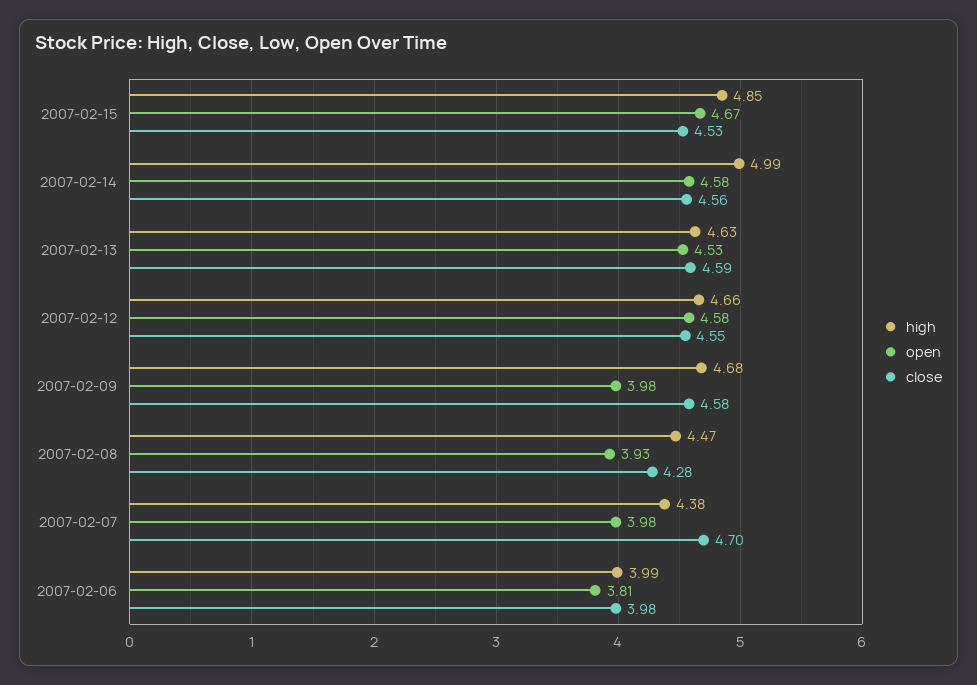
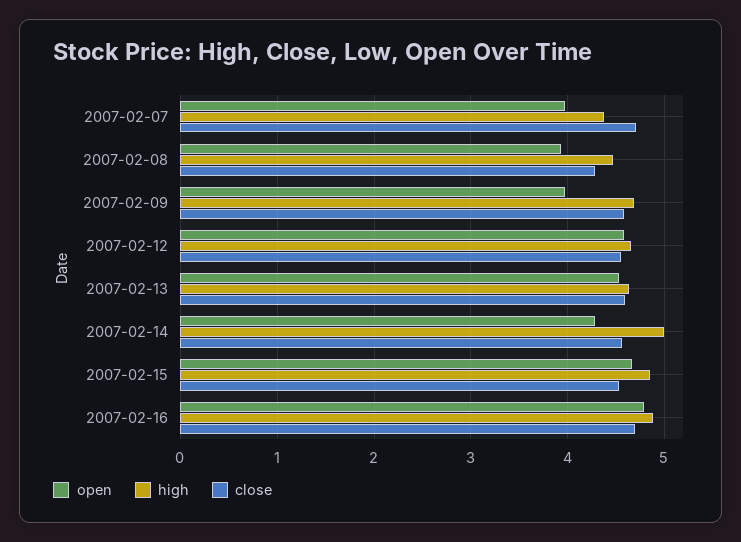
open, 2007-02-14: 4.58 -> 4.3
high, 2007-02-06: 3.99 -> none
open, 2007-02-06: 3.81 -> none
close, 2007-02-06: 3.98 -> none
open, 2007-02-16: none -> 4.8
high, 2007-02-16: none -> 4.9
close, 2007-02-16: none -> 4.7

